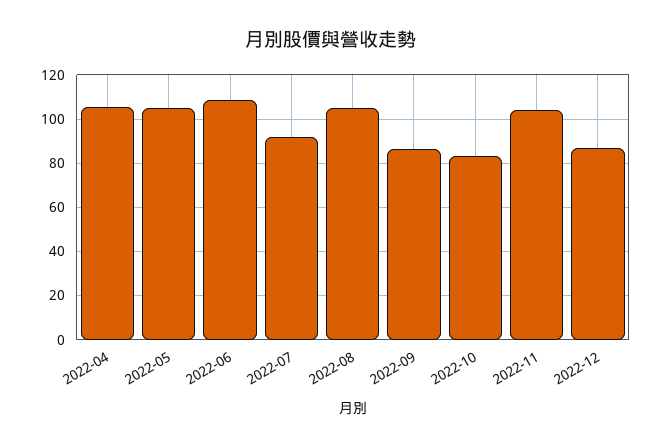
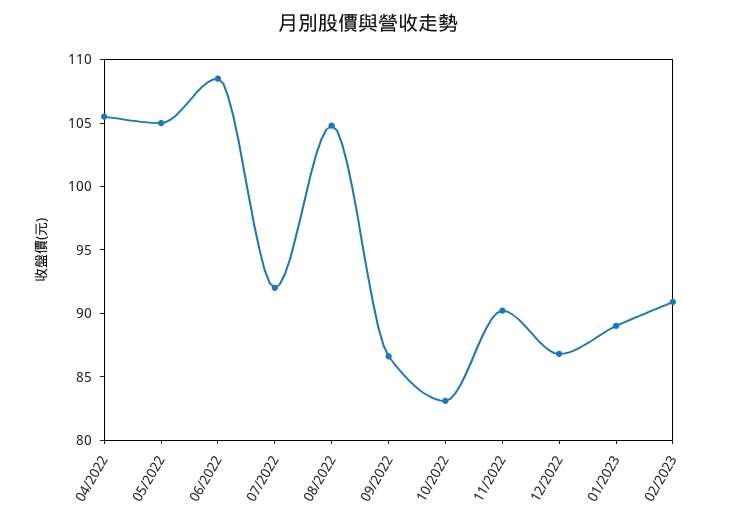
2022-11: 105 -> 90
01/2023: none -> 89
02/2023: none -> 91

